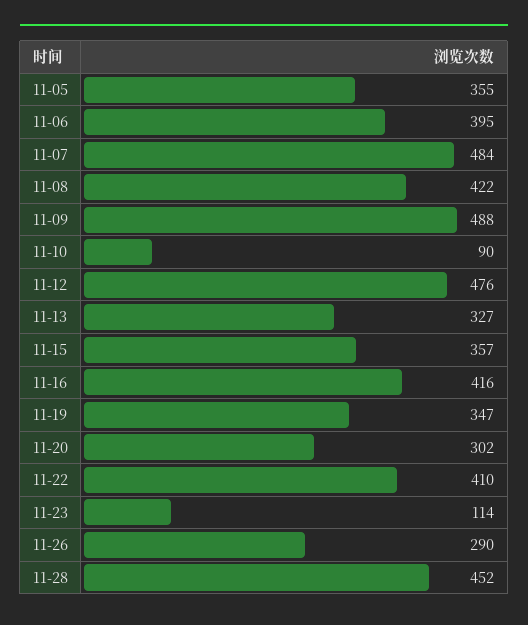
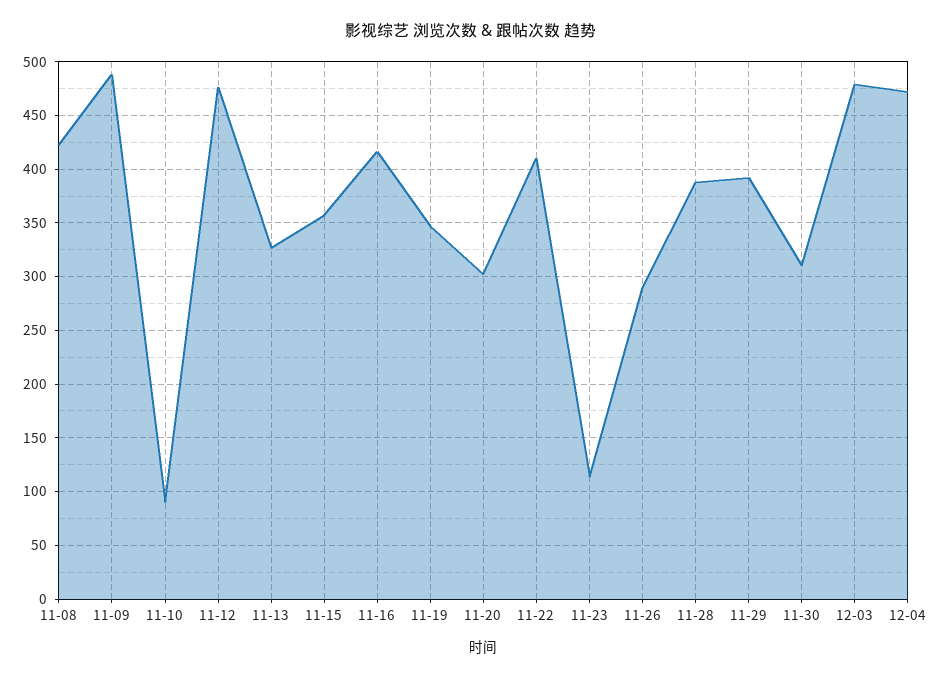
11-05: 355 -> none
11-06: 395 -> none
11-07: 484 -> none
11-28: 452 -> 390
11-29: none -> 390
11-30: none -> 310
12-03: none -> 480
12-04: none -> 470

